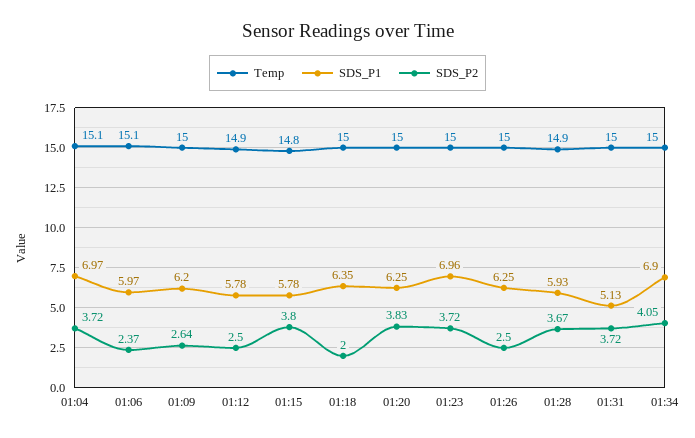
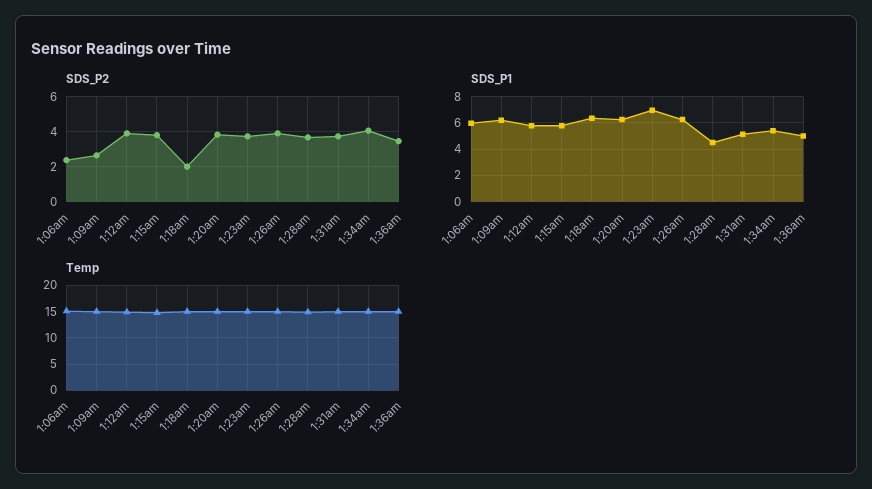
Temp, 01:04: 15.1 -> none
SDS_P1, 01:04: 6.97 -> none
SDS_P2, 01:04: 3.72 -> none
SDS_P2, 01:12: 2.5 -> 4
SDS_P2, 01:26: 2.5 -> 4
SDS_P1, 01:28: 5.93 -> 4.5
SDS_P1, 01:34: 6.9 -> 5.5
SDS_P2, 1:36am: none -> 3.5
SDS_P1, 1:36am: none -> 5
Temp, 1:36am: none -> 15

